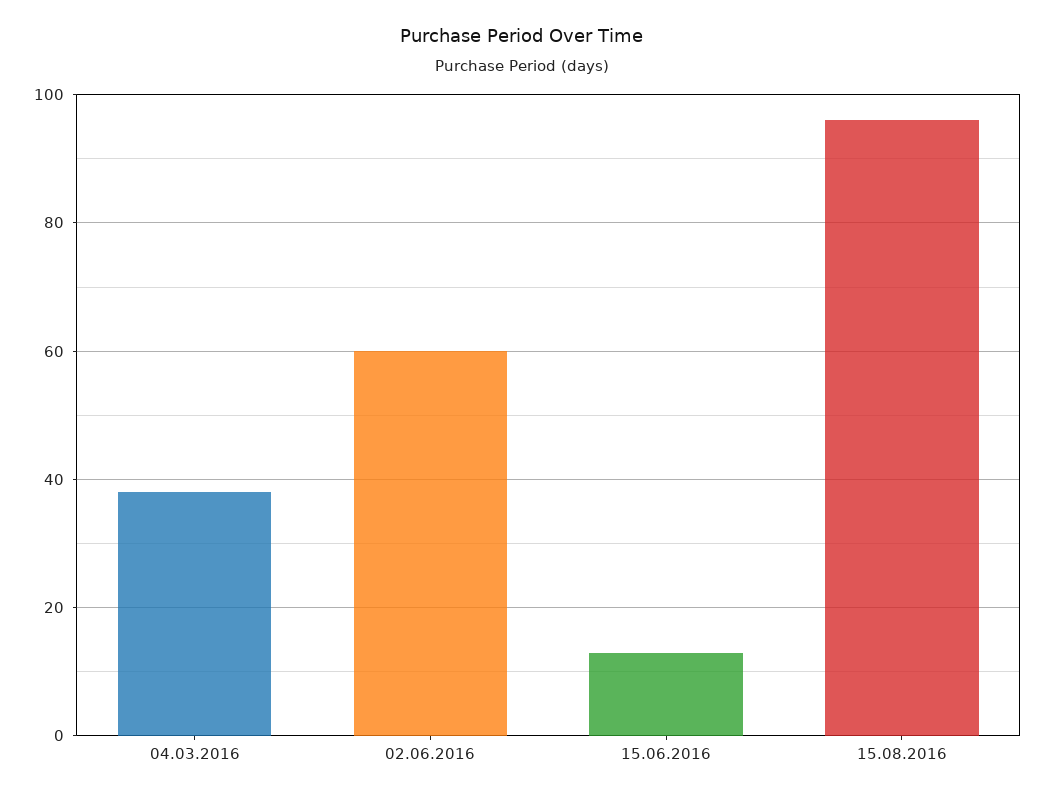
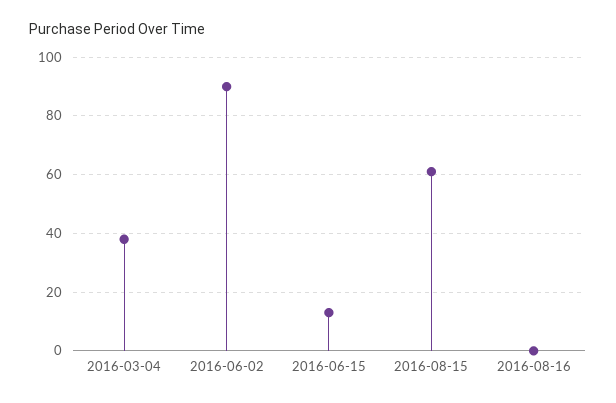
02.06.2016: 60 -> 90
15.08.2016: 95 -> 60
2016-08-16: none -> 0

